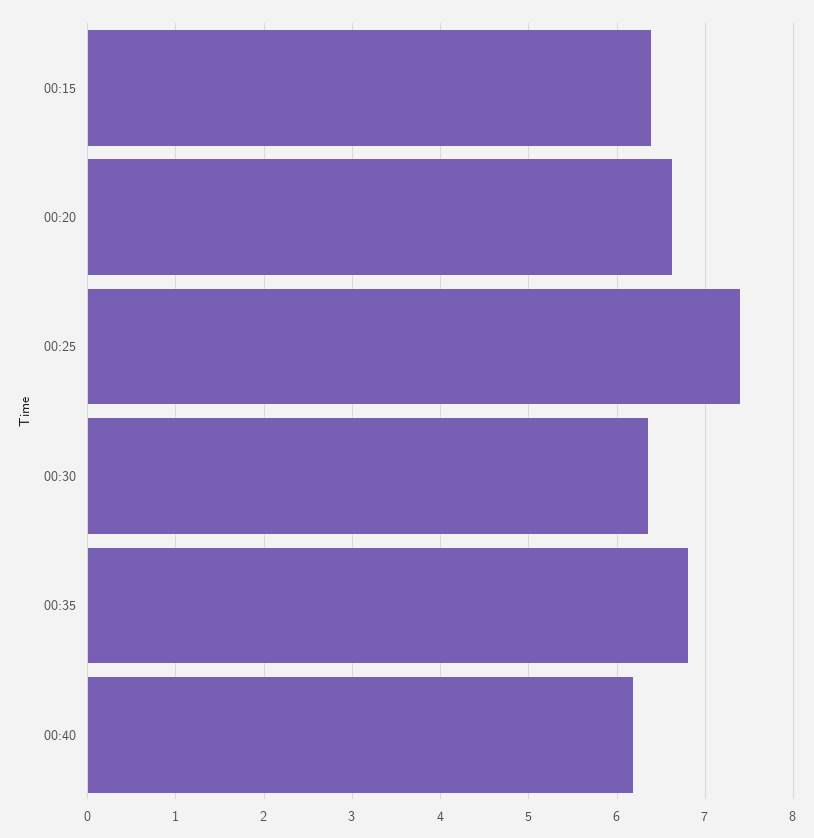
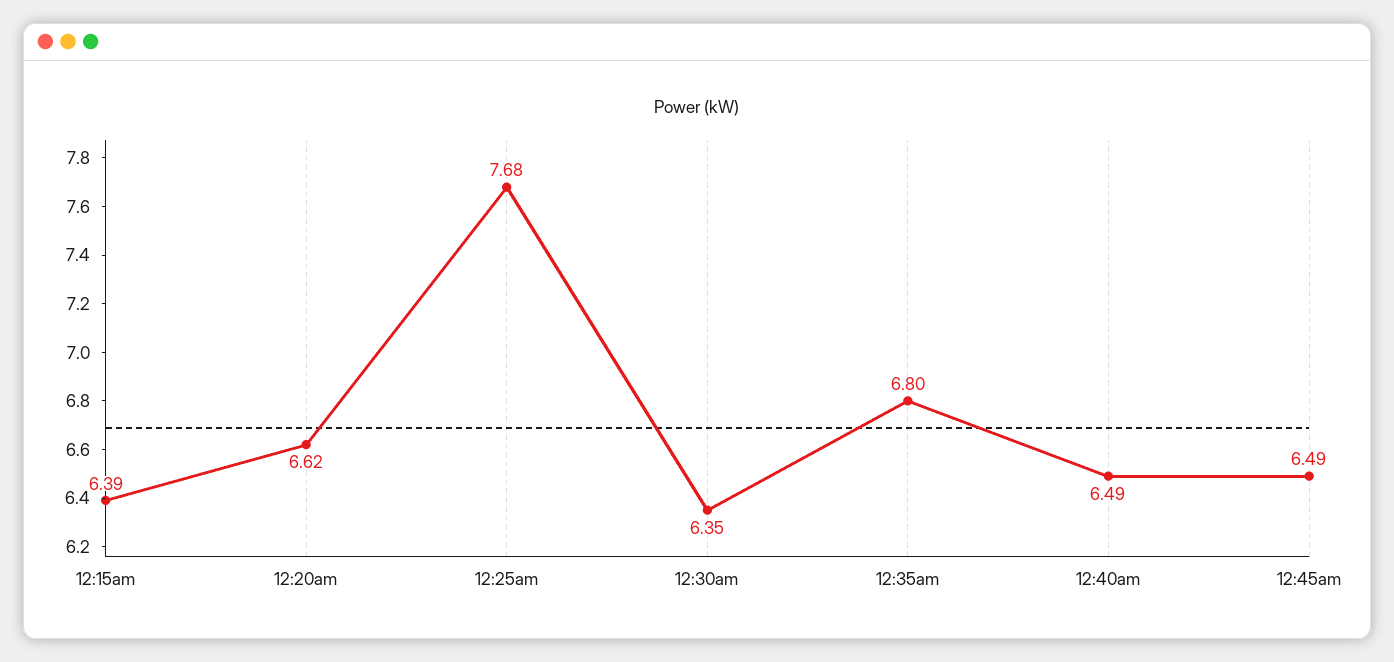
00:25: 7.4 -> 7.68
00:40: 6.2 -> 6.49
12:45am: none -> 6.49

